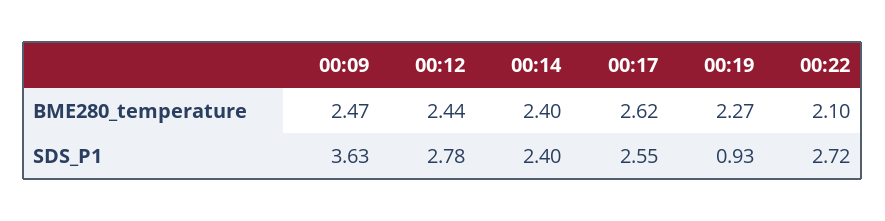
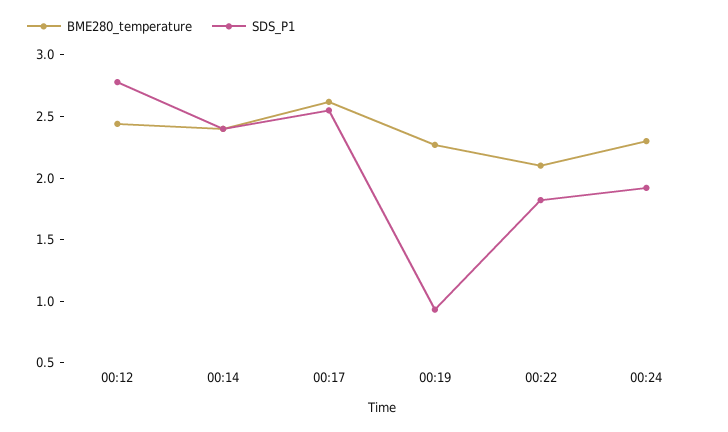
BME280_temperature, 00:09: 2.47 -> none
SDS_P1, 00:09: 3.63 -> none
SDS_P1, 00:22: 2.72 -> 1.8
BME280_temperature, 00:24: none -> 2.3
SDS_P1, 00:24: none -> 1.9

